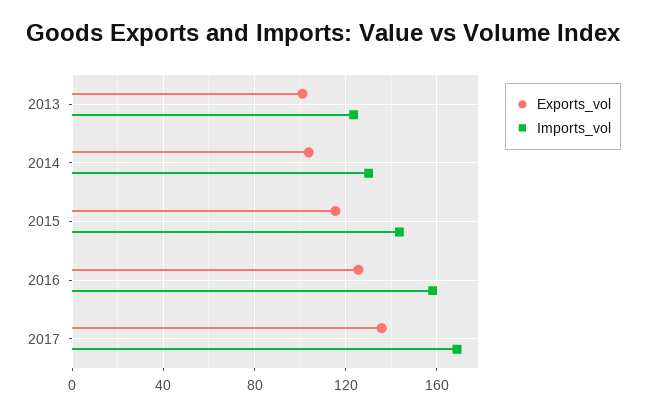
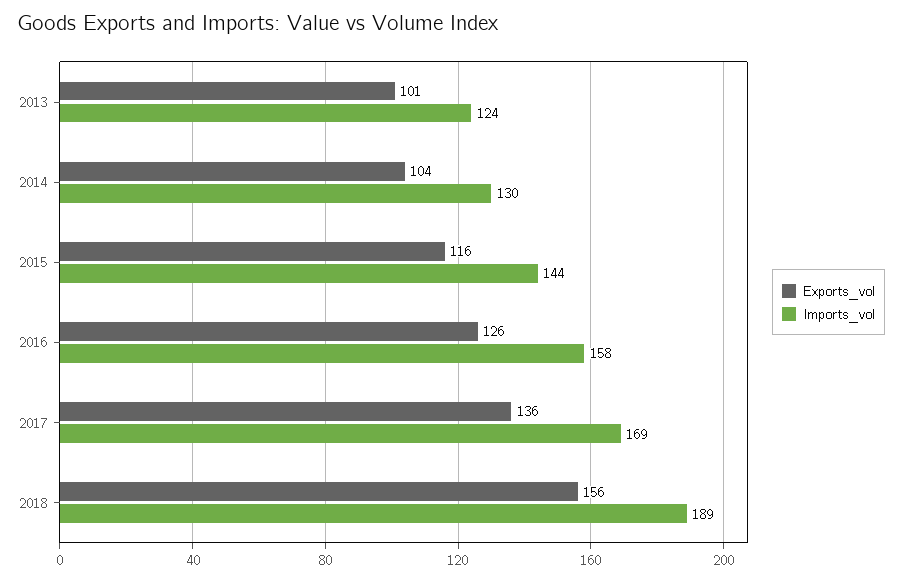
Exports_vol, 2018: none -> 156
Imports_vol, 2018: none -> 189

